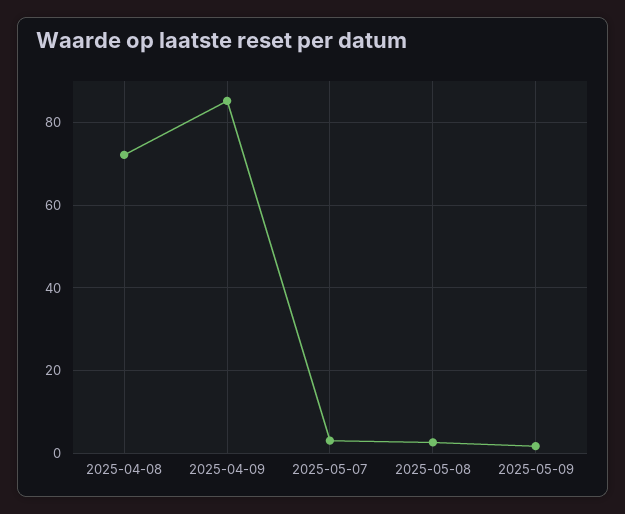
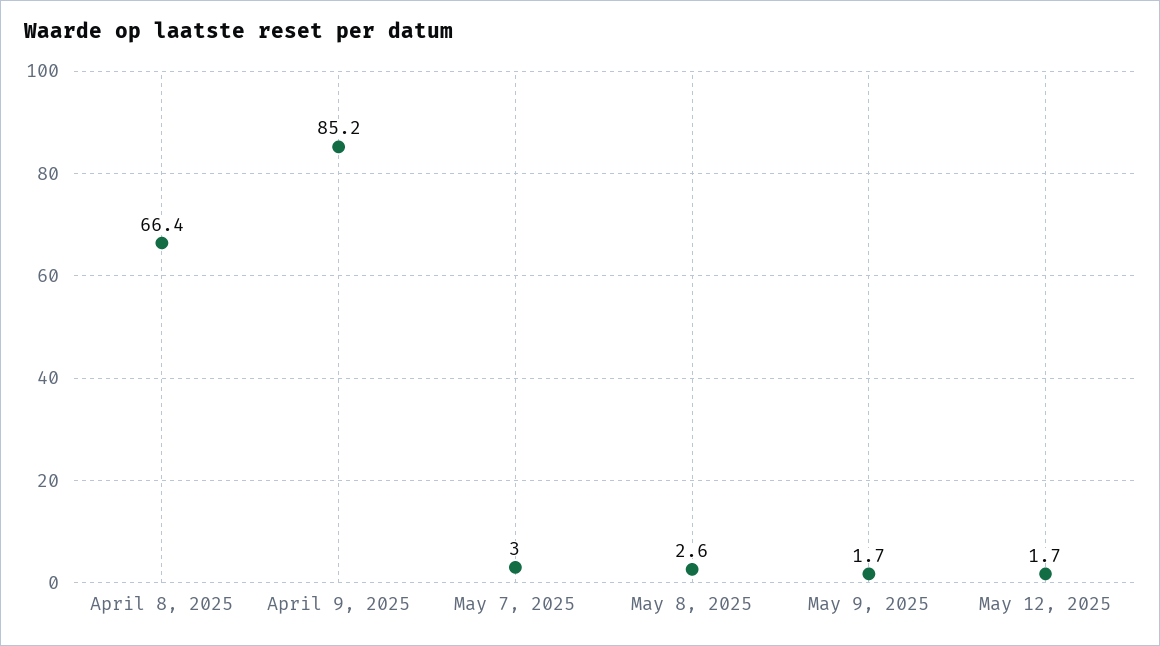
2025-04-08: 72 -> 66.4
May 12, 2025: none -> 1.7

